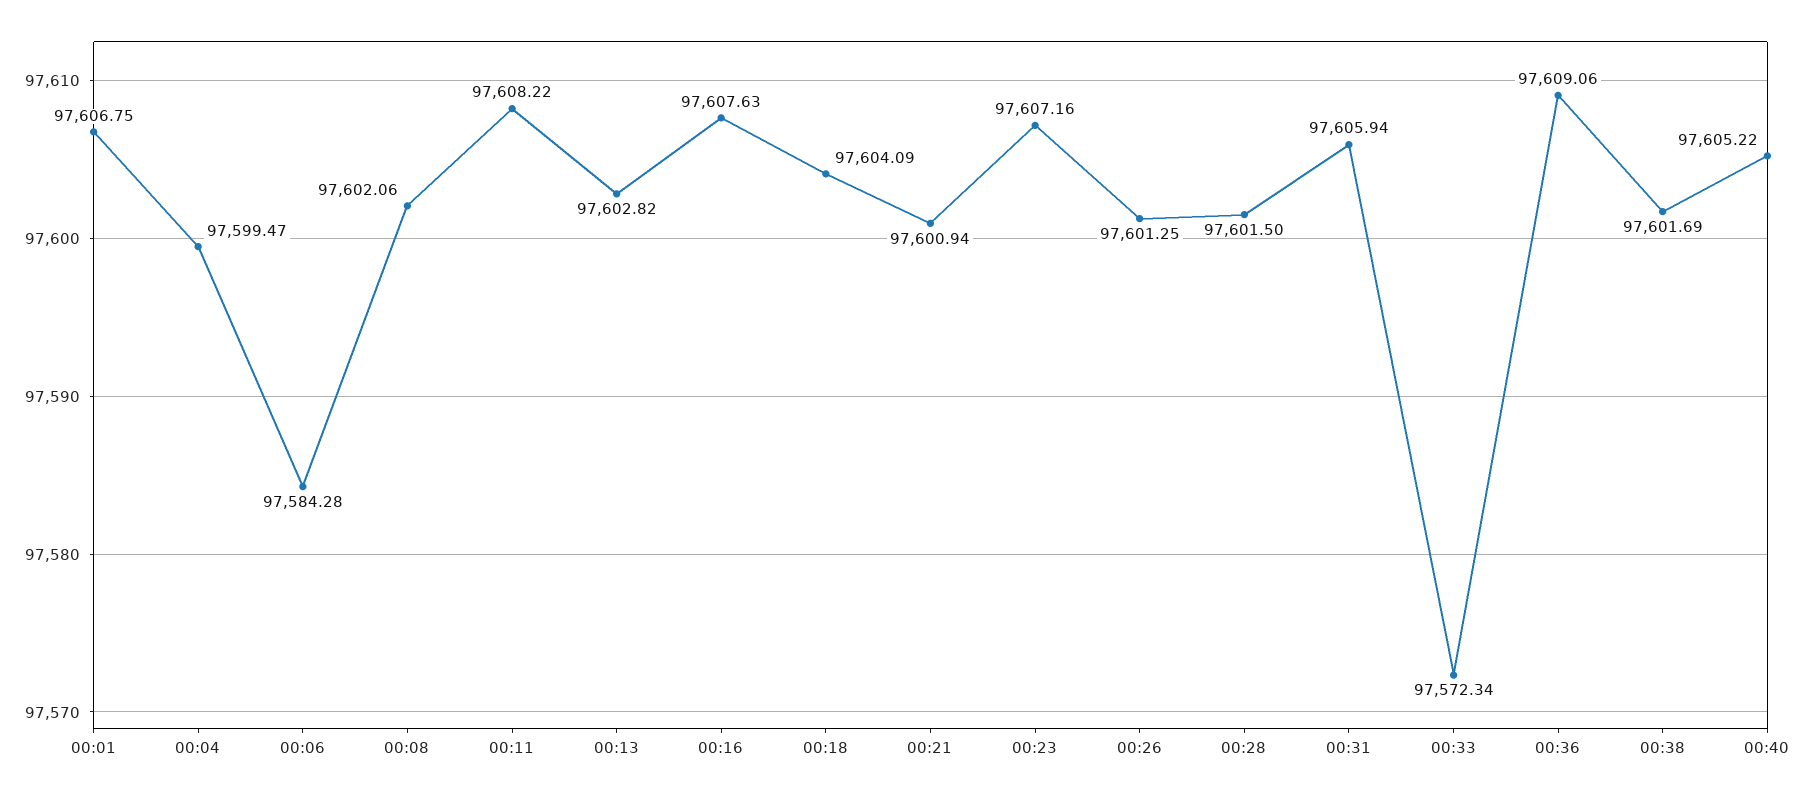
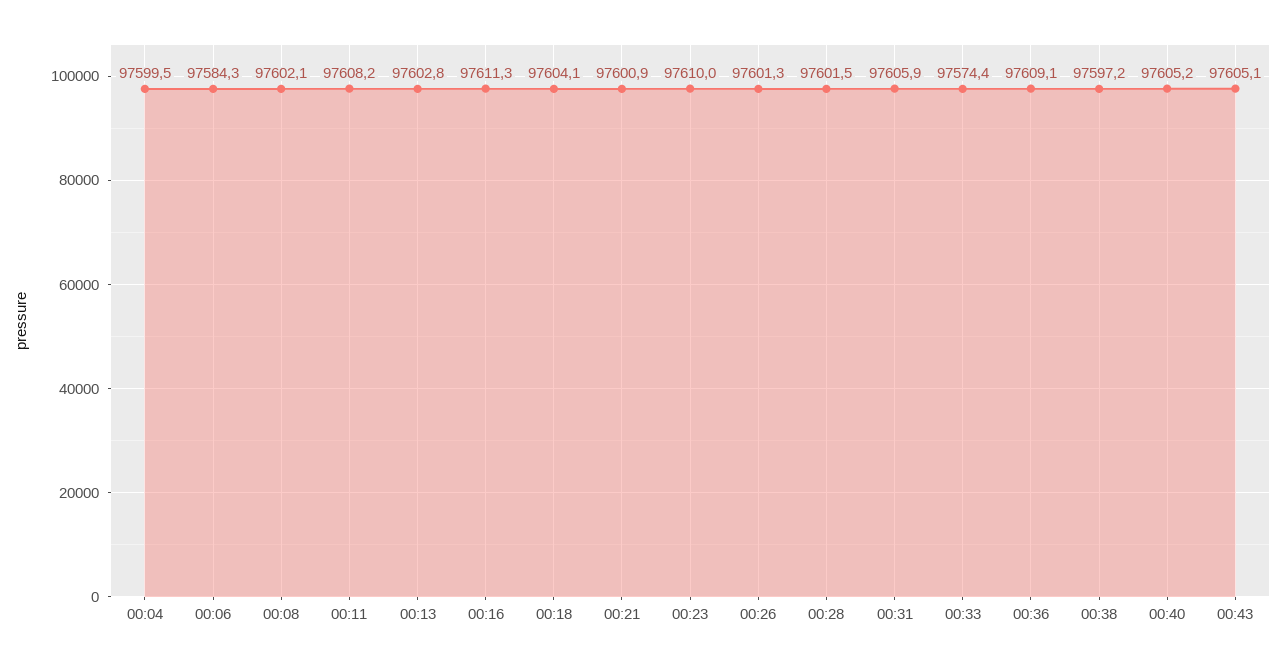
00:01: 97606.75 -> none
00:16: 97607.63 -> 97611.3
00:23: 97607.16 -> 97610
00:33: 97572.34 -> 97574.4
00:38: 97601.69 -> 97597.2
00:43: none -> 97605.1

